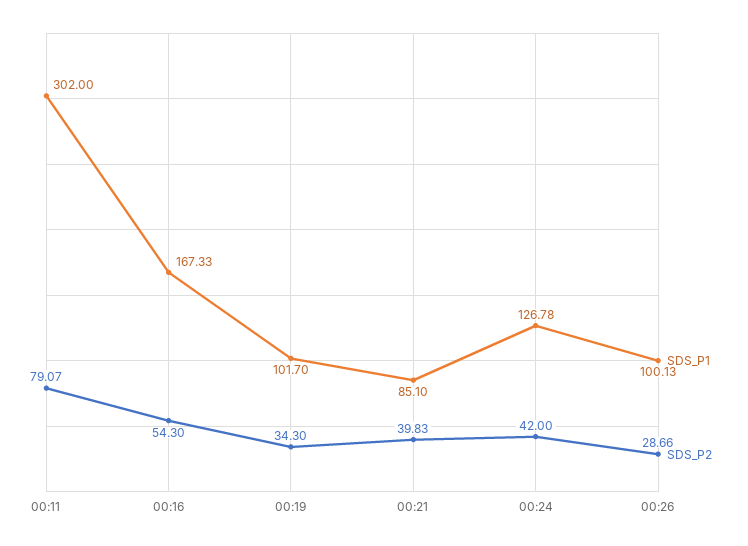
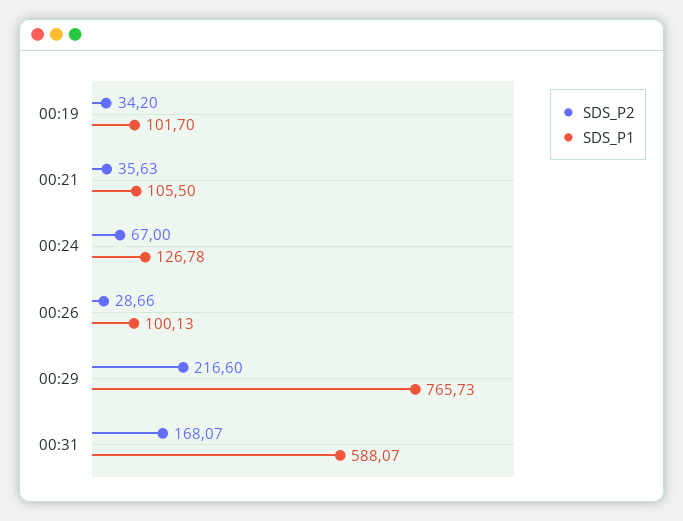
SDS_P1, 00:11: 302 -> none
SDS_P2, 00:11: 79.07 -> none
SDS_P1, 00:16: 167.33 -> none
SDS_P2, 00:16: 54.3 -> none
SDS_P2, 00:19: 34.3 -> 34.2
SDS_P1, 00:21: 85.1 -> 105.5
SDS_P2, 00:21: 39.83 -> 35.63
SDS_P2, 00:24: 42 -> 67
SDS_P2, 00:29: none -> 216.6
SDS_P1, 00:29: none -> 765.73
SDS_P2, 00:31: none -> 168.07
SDS_P1, 00:31: none -> 588.07

